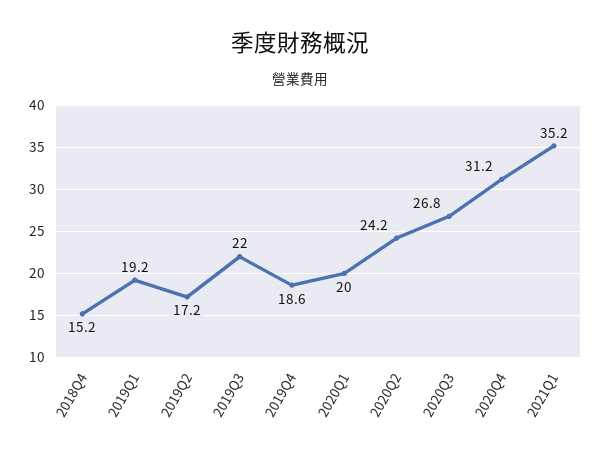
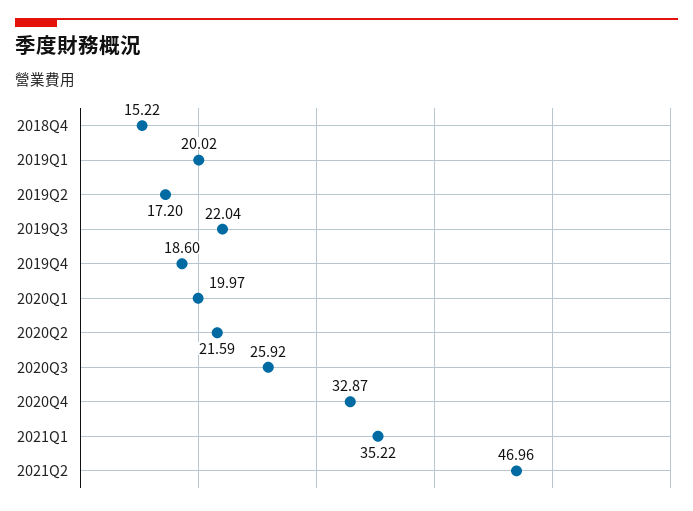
2019Q1: 19.2 -> 20.02
2020Q2: 24.2 -> 21.59
2020Q3: 26.8 -> 25.92
2020Q4: 31.2 -> 32.87
2021Q2: none -> 46.96

